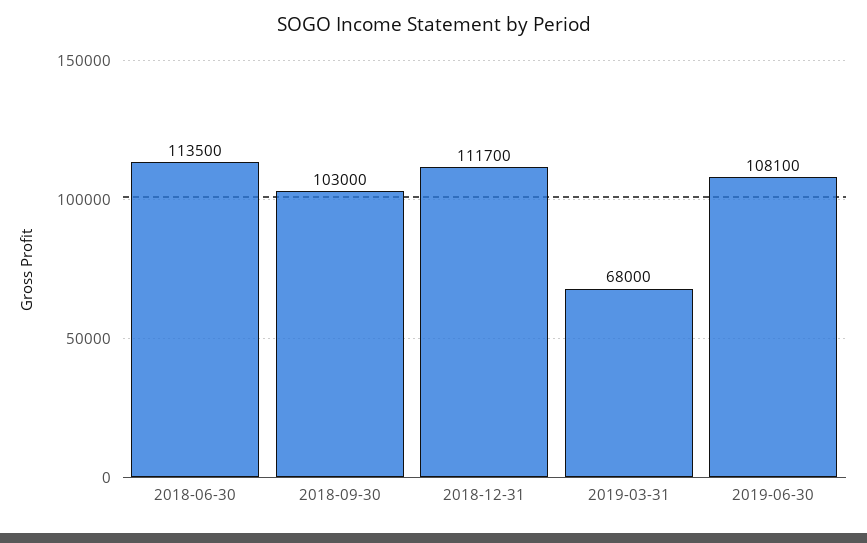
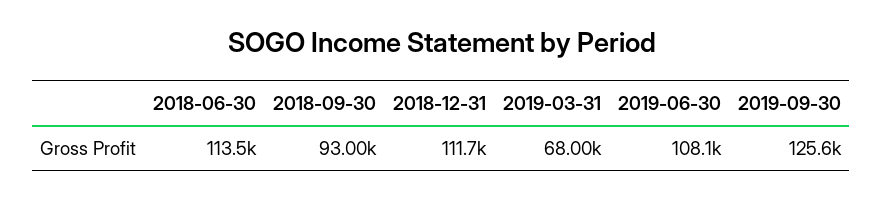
2018-09-30: 103000 -> 93000
2019-09-30: none -> 125600

